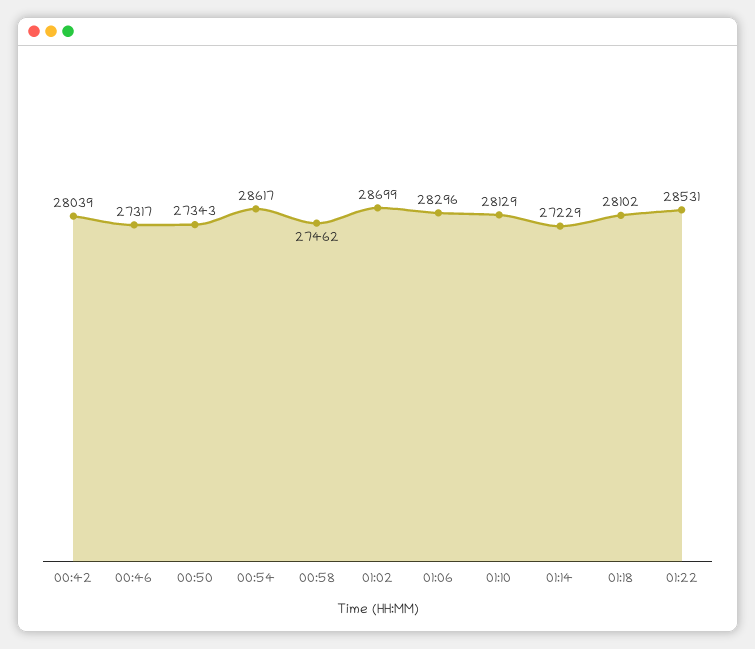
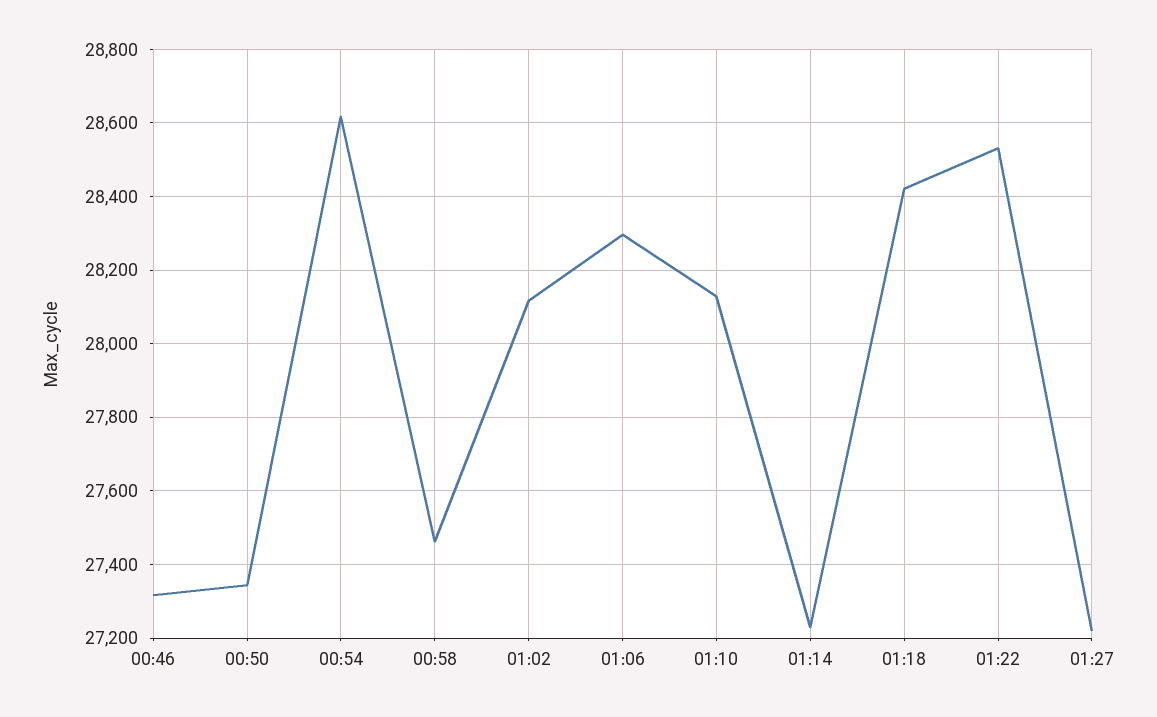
00:42: 28039 -> none
01:02: 28699 -> 28120
01:18: 28102 -> 28420
01:27: none -> 27220

